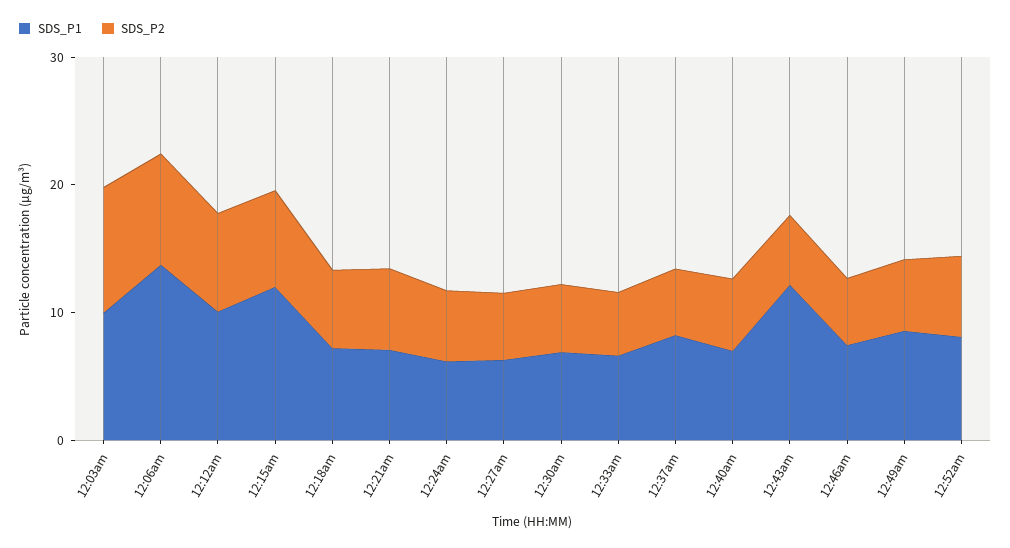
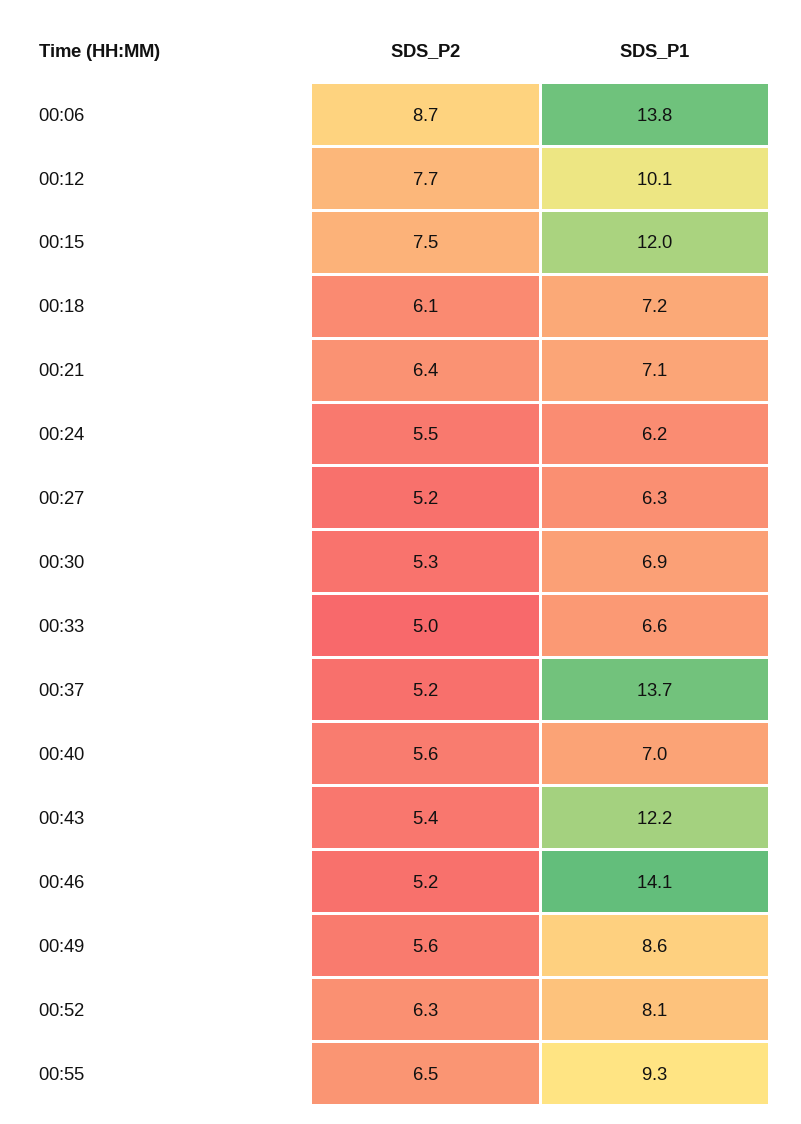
SDS_P1, 12:03am: 10 -> none
SDS_P2, 12:03am: 10 -> none
SDS_P1, 12:37am: 8 -> 13.7
SDS_P1, 12:46am: 8 -> 14.1
SDS_P2, 00:55: none -> 6.5
SDS_P1, 00:55: none -> 9.3

